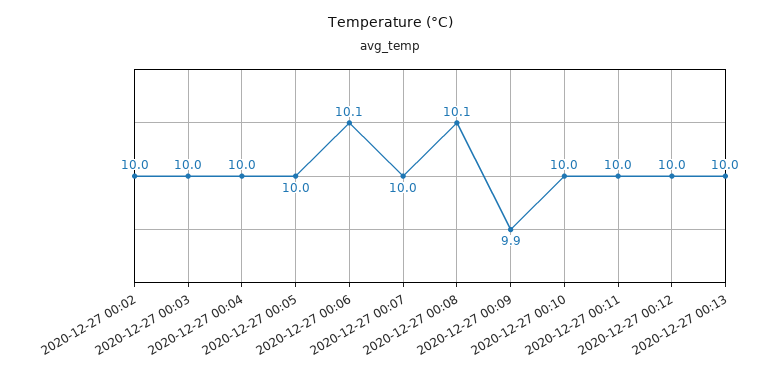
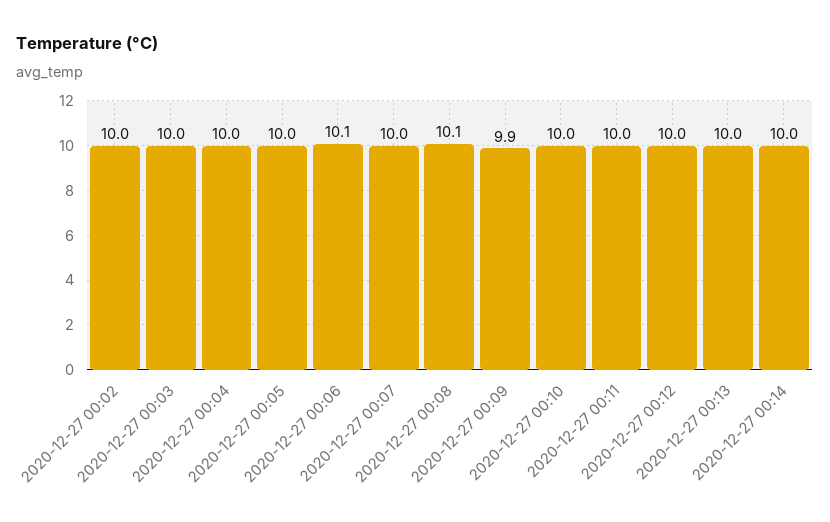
2020-12-27 00:14: none -> 10

